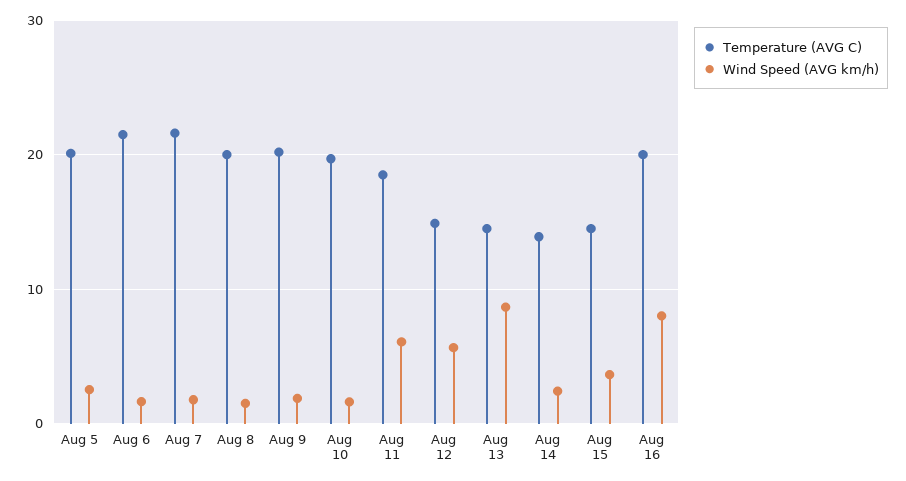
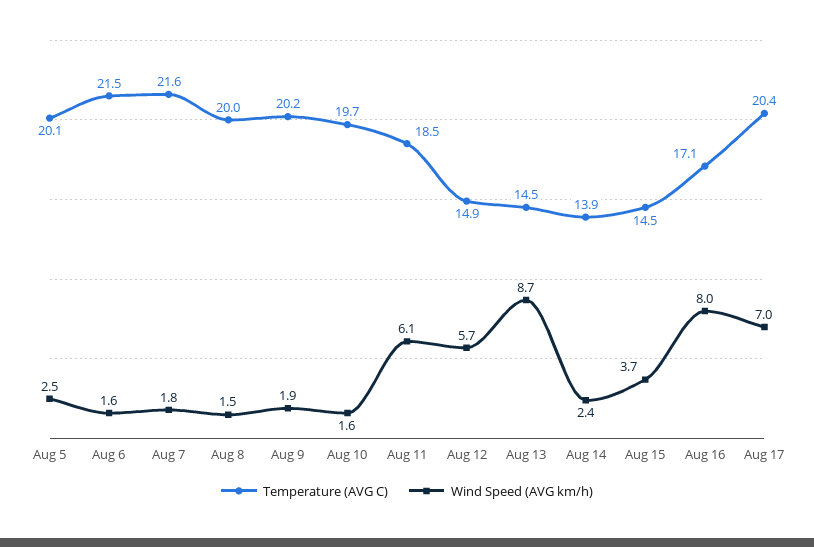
Temperature (AVG C), Aug 16: 20 -> 17.1
Temperature (AVG C), Aug 17: none -> 20.4
Wind Speed (AVG km/h), Aug 17: none -> 7

